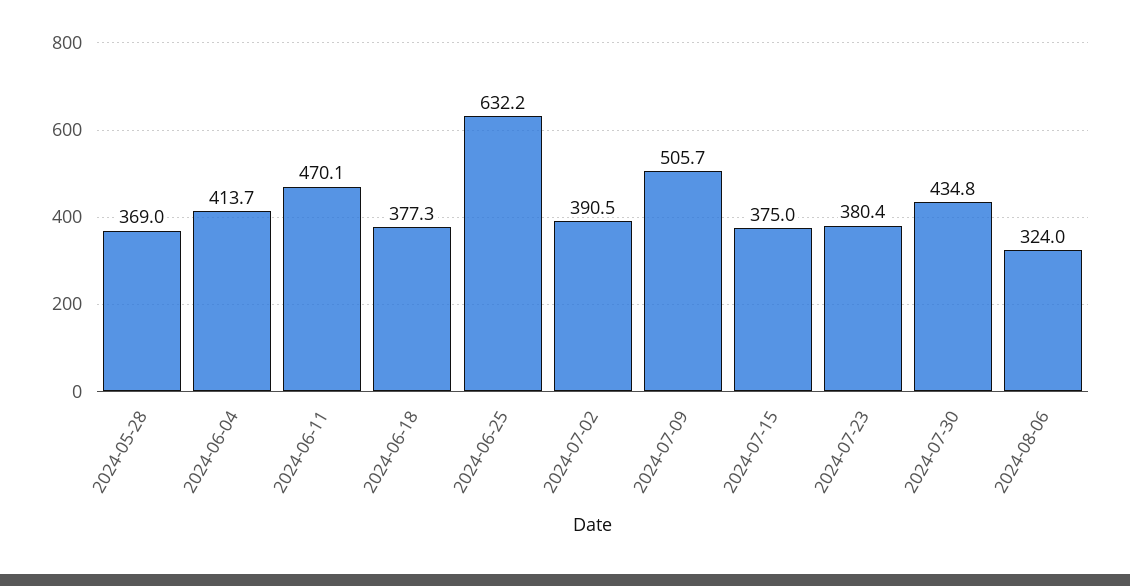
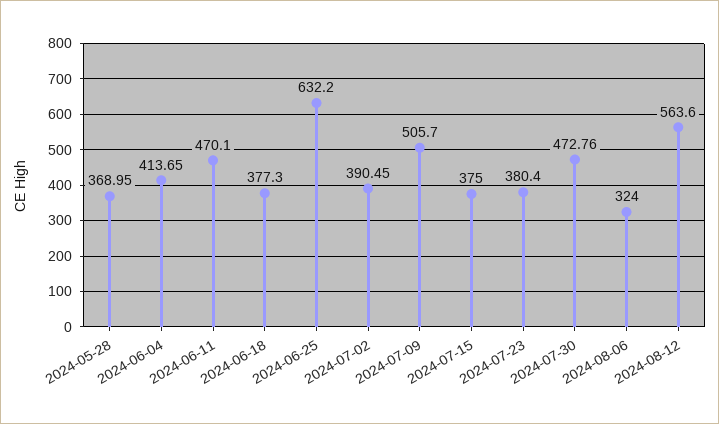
2024-07-30: 434.8 -> 472.76
2024-08-12: none -> 563.6

